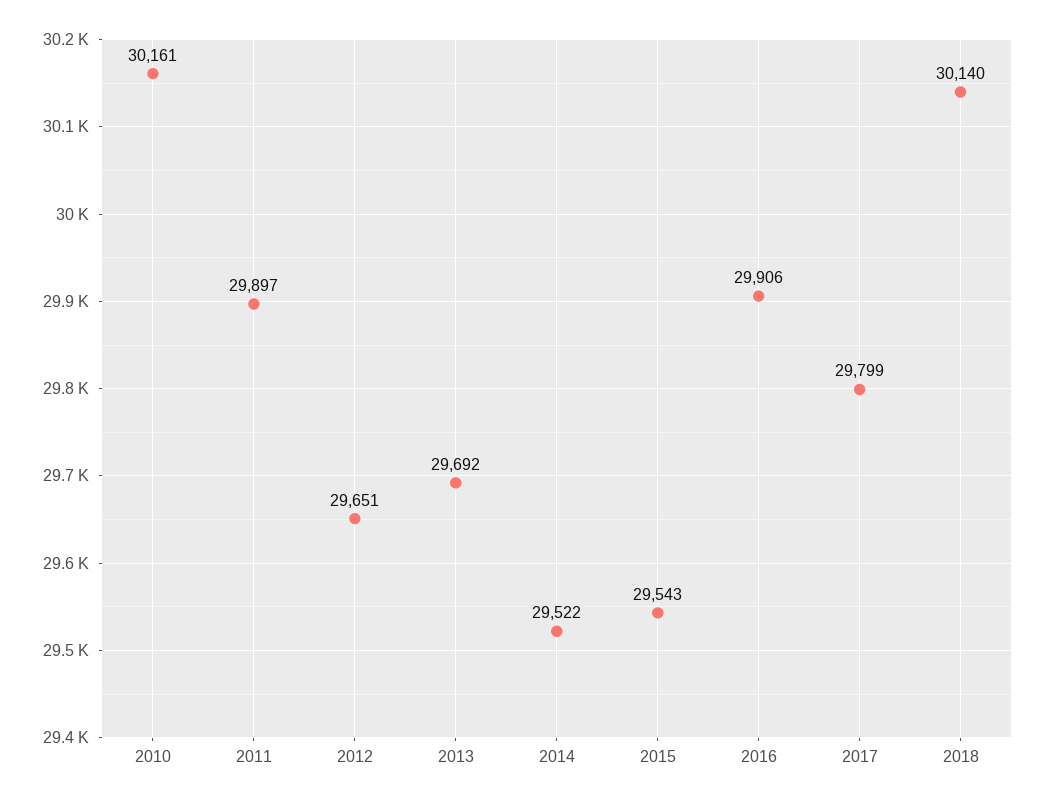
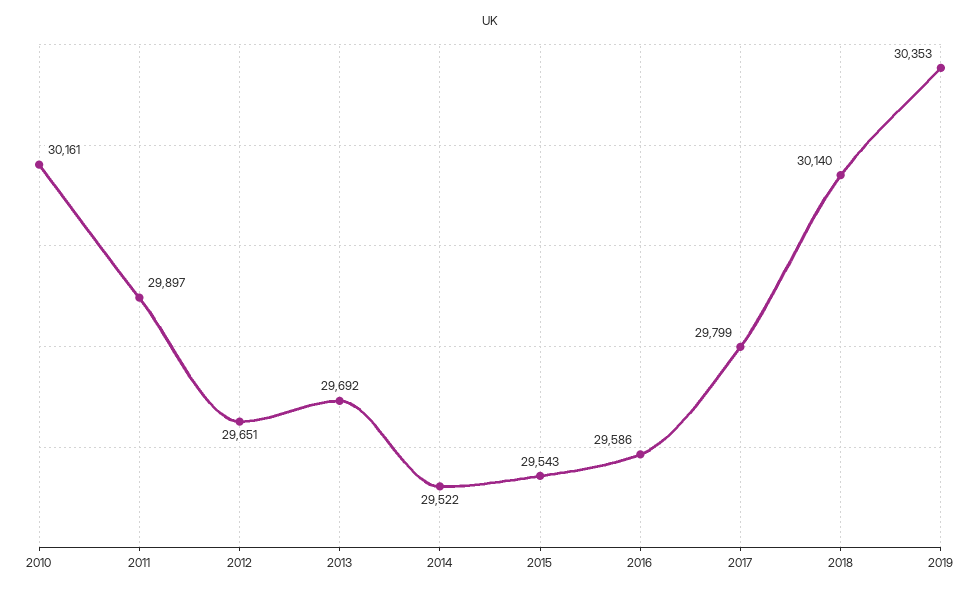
2016: 29906 -> 29586
2019: none -> 30353

